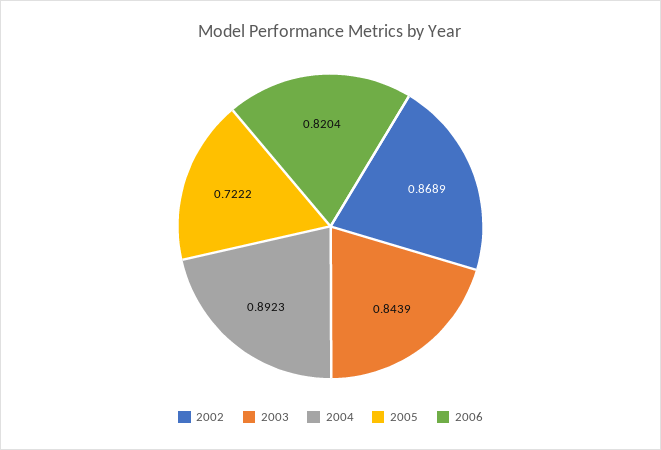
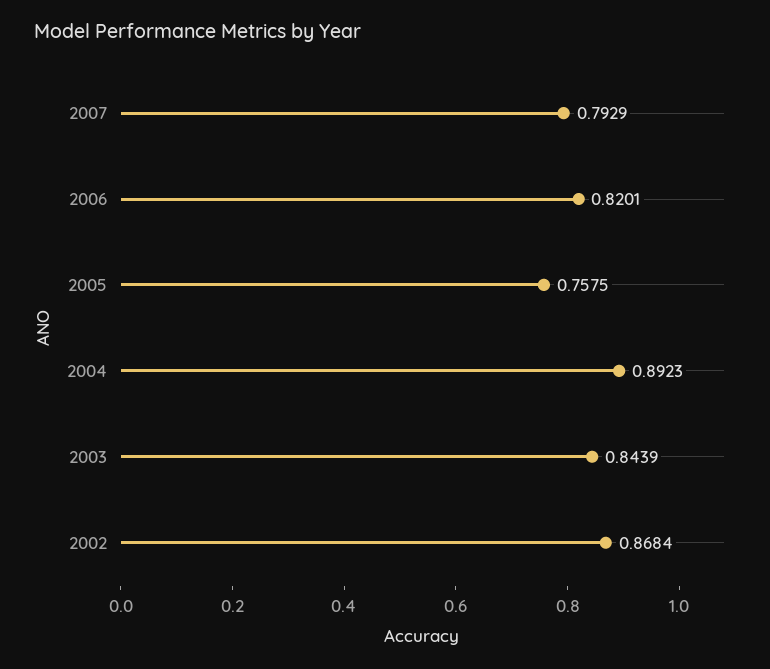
2002: 0.8689 -> 0.8684
2005: 0.7222 -> 0.7575
2006: 0.8204 -> 0.8201
2007: none -> 0.7929

